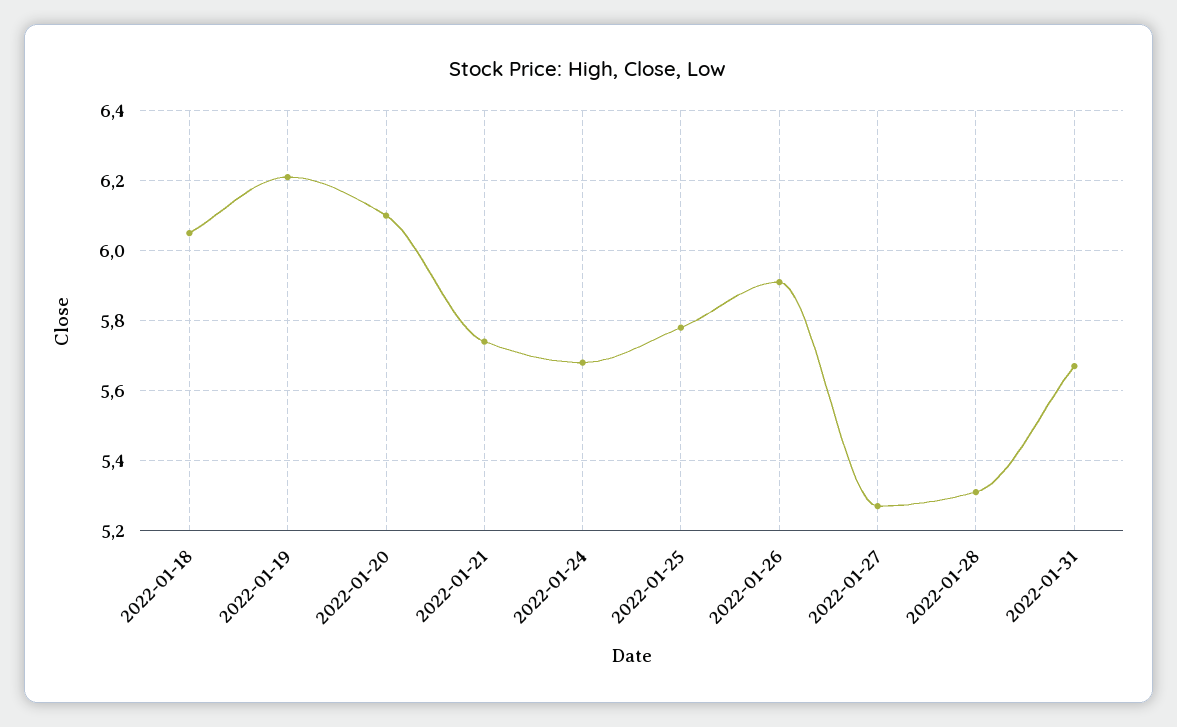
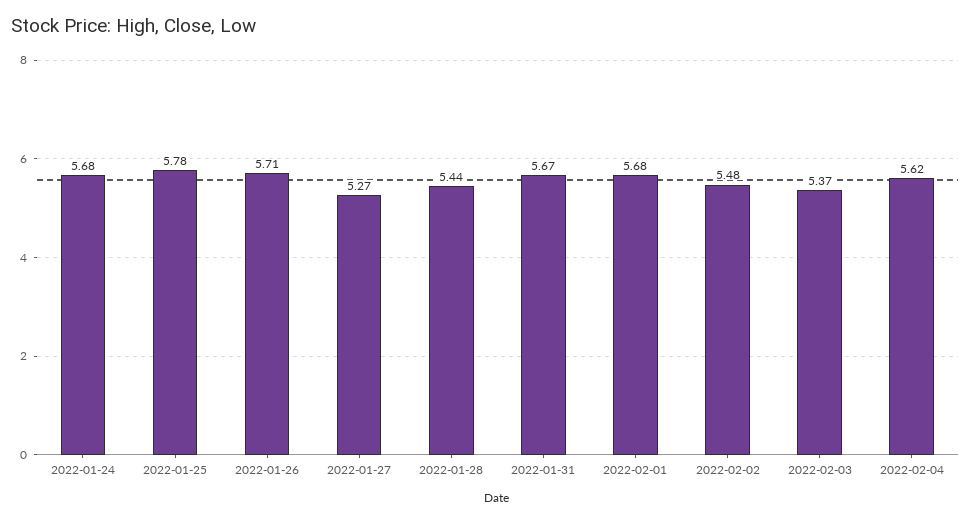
2022-01-18: 6.05 -> none
2022-01-19: 6.2 -> none
2022-01-20: 6.1 -> none
2022-01-21: 5.75 -> none
2022-01-26: 5.9 -> 5.71
2022-01-28: 5.3 -> 5.44
2022-02-01: none -> 5.68
2022-02-02: none -> 5.48
2022-02-03: none -> 5.37
2022-02-04: none -> 5.62

